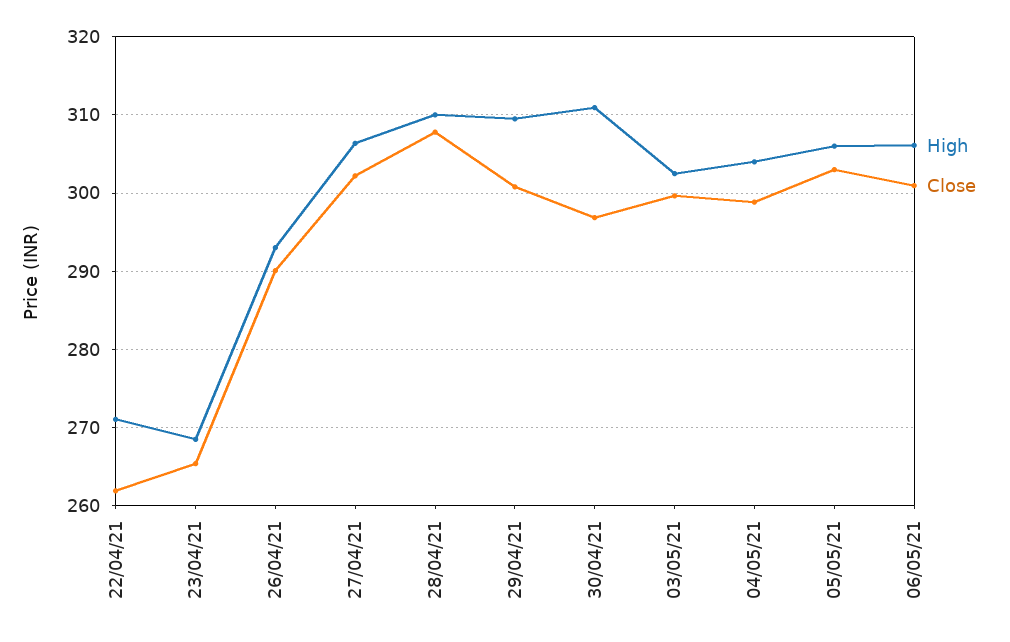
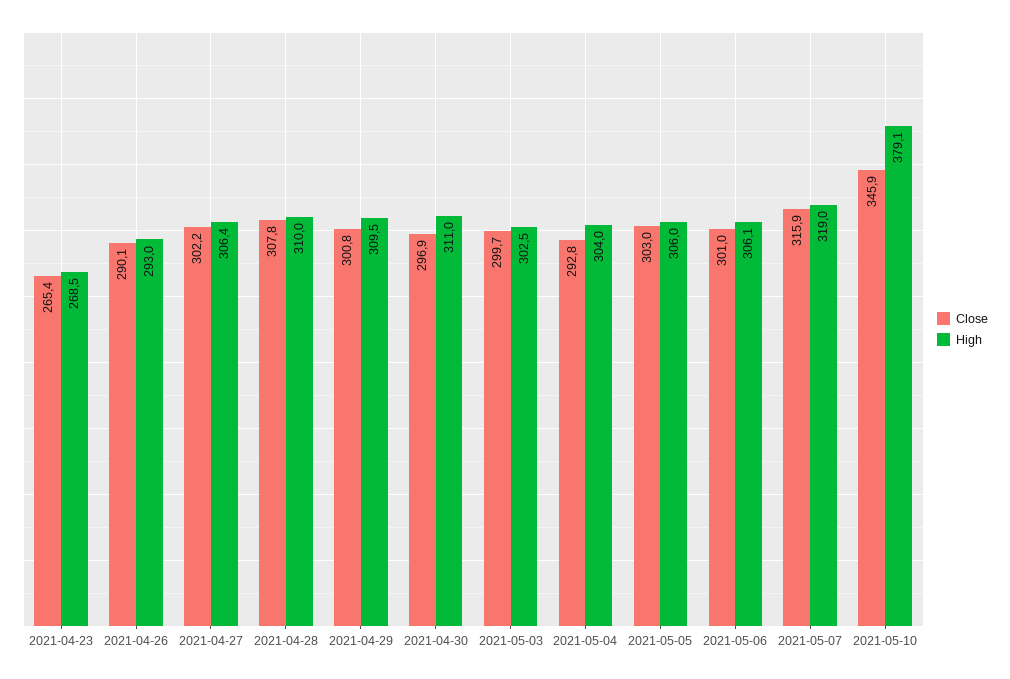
High, 22/04/21: 271 -> none
Close, 22/04/21: 262 -> none
Close, 04/05/21: 299 -> 292.8
Close, 2021-05-07: none -> 315.9
High, 2021-05-07: none -> 319
Close, 2021-05-10: none -> 345.9
High, 2021-05-10: none -> 379.1

